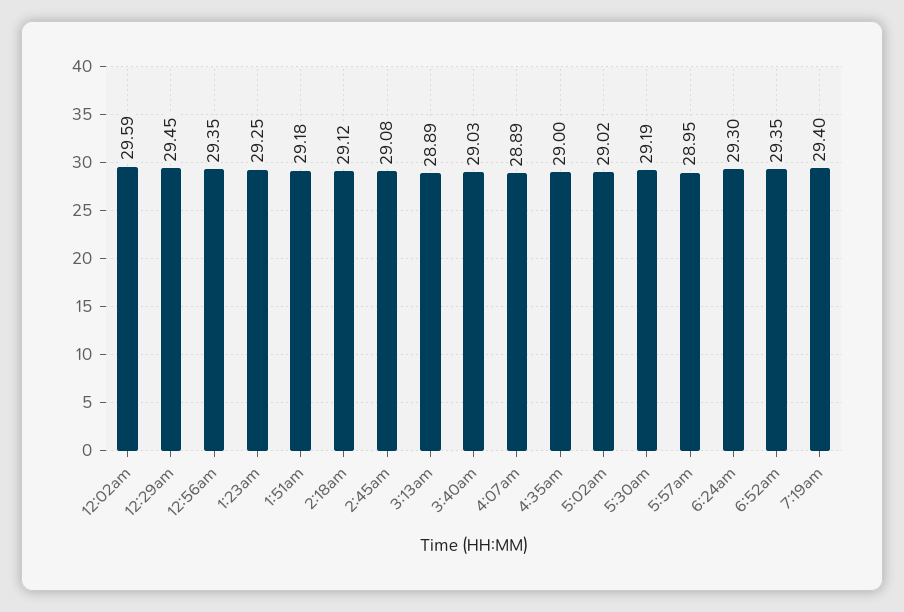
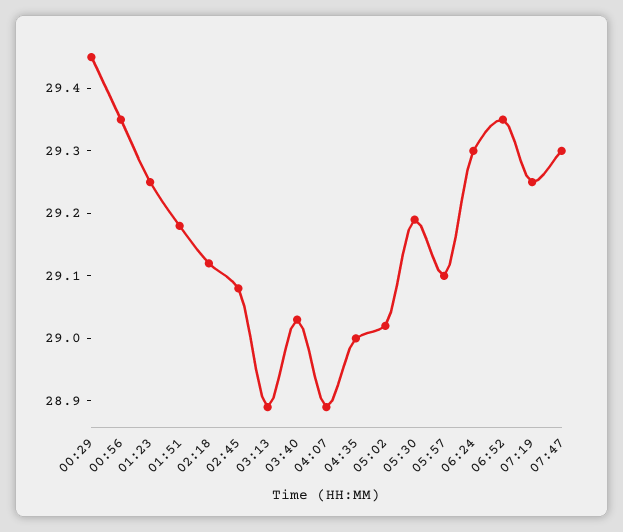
12:02am: 29.59 -> none
5:57am: 28.95 -> 29.1
7:19am: 29.4 -> 29.25
07:47: none -> 29.3

